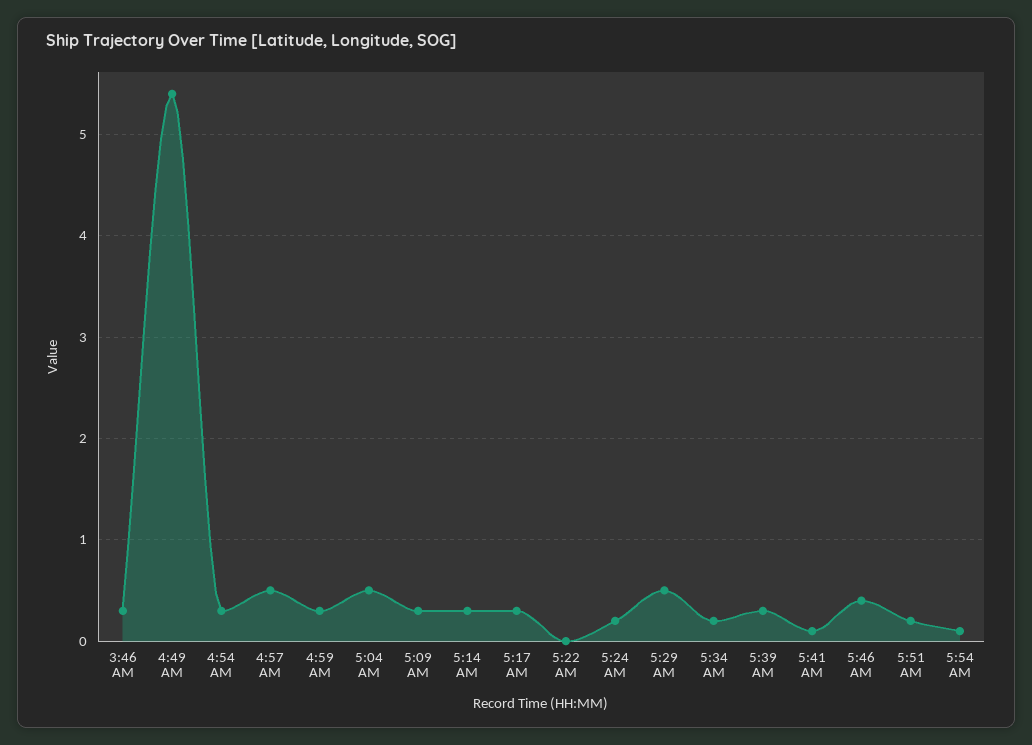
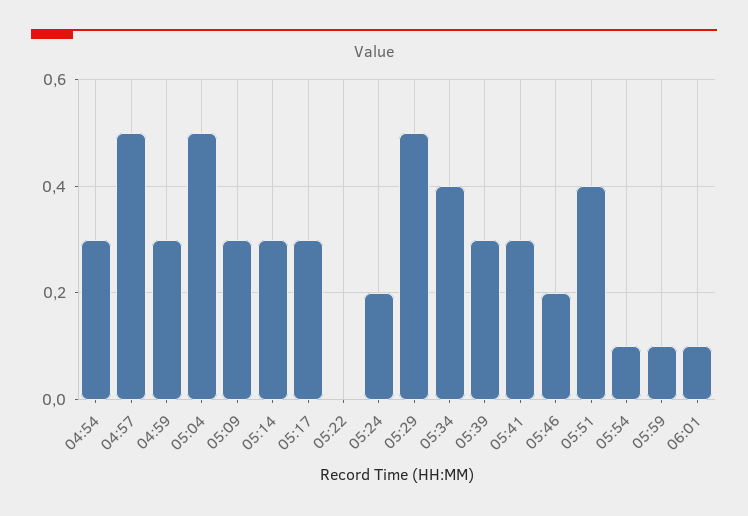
3:46 AM: 0.3 -> none
4:49 AM: 5.4 -> none
5:34 AM: 0.2 -> 0.4
5:41 AM: 0.1 -> 0.3
5:46 AM: 0.4 -> 0.2
5:51 AM: 0.2 -> 0.4
05:59: none -> 0.1
06:01: none -> 0.1

